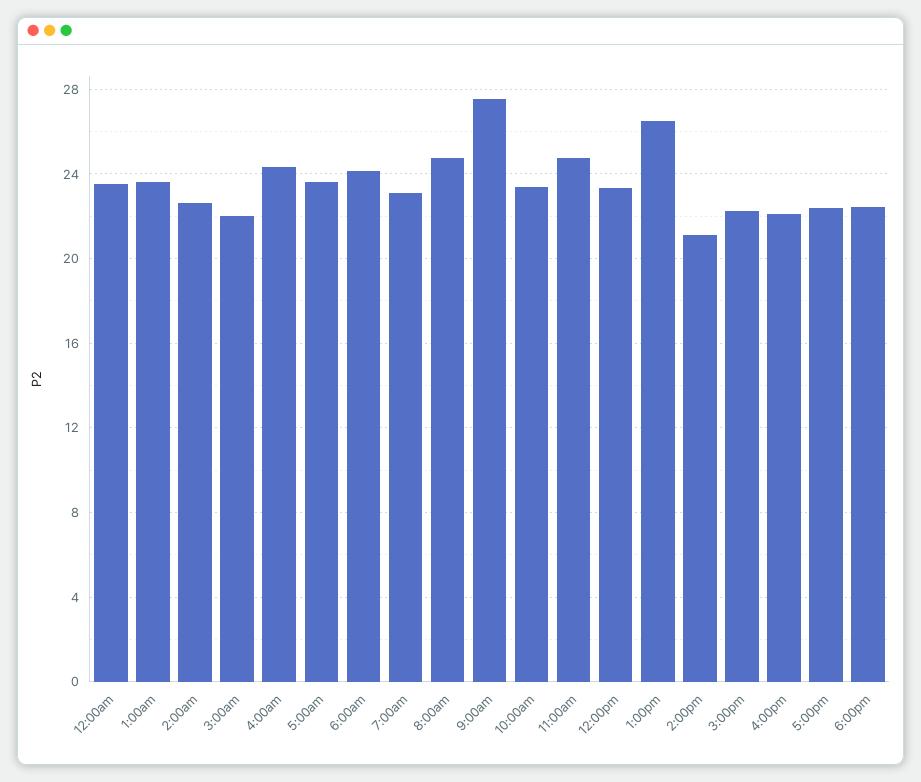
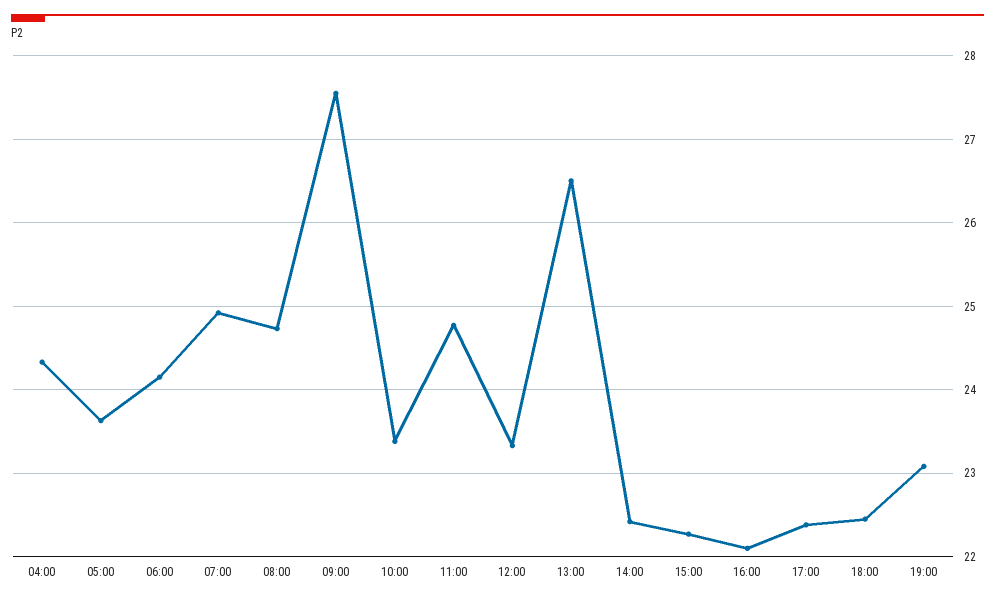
12:00am: 23.5 -> none
1:00am: 23.5 -> none
2:00am: 22.5 -> none
3:00am: 22 -> none
7:00am: 23 -> 24.9
2:00pm: 21 -> 22.4
19:00: none -> 23.1

